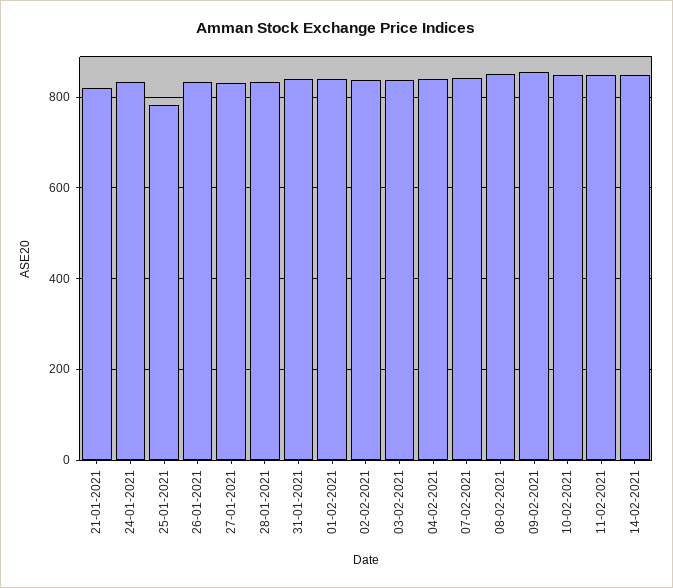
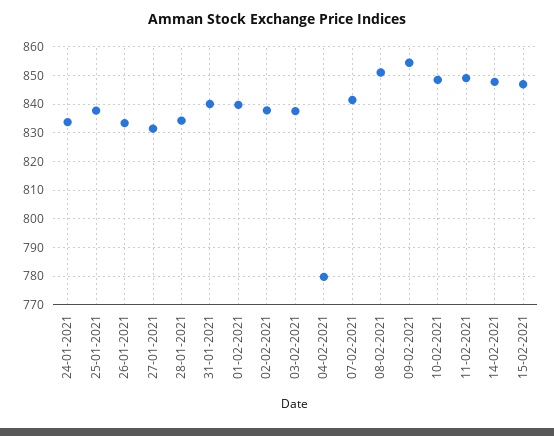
21-01-2021: 820 -> none
25-01-2021: 780 -> 837.5
04-02-2021: 840 -> 780
15-02-2021: none -> 847.5

